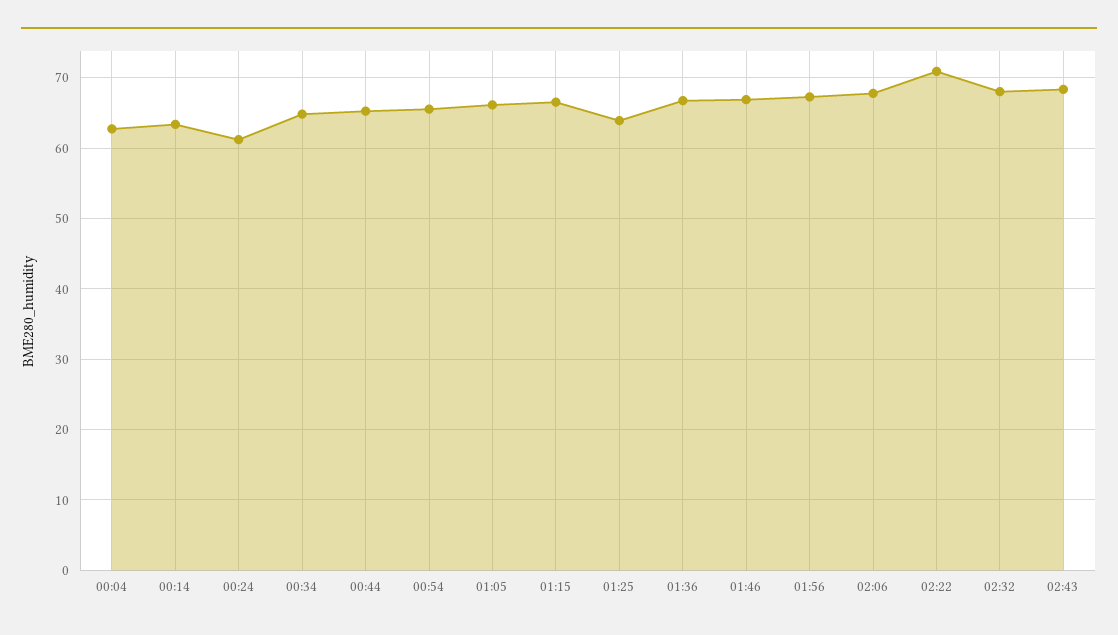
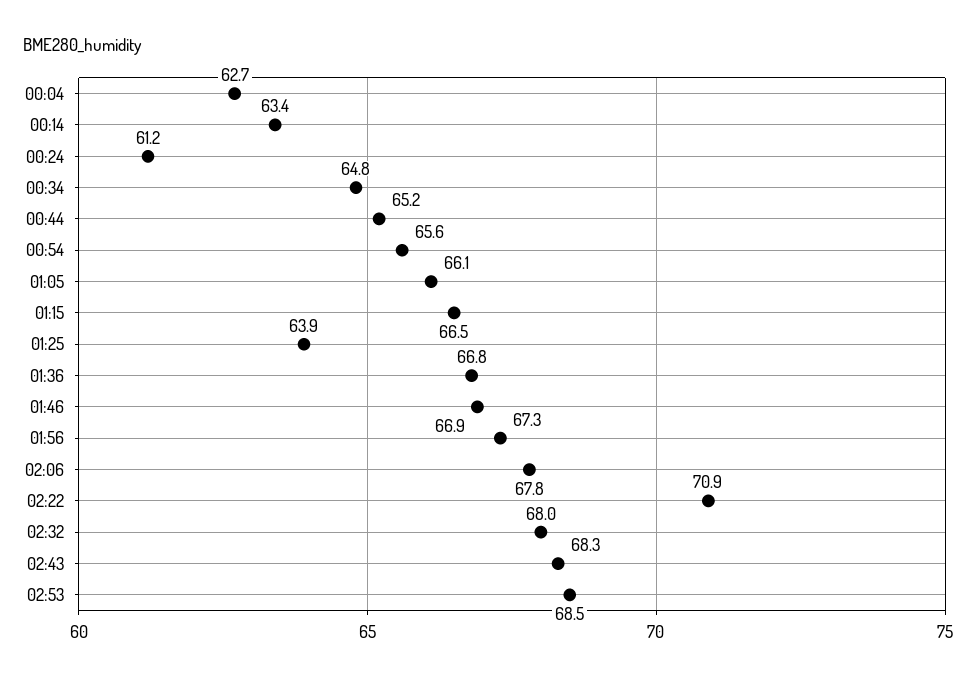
02:53: none -> 68.5

